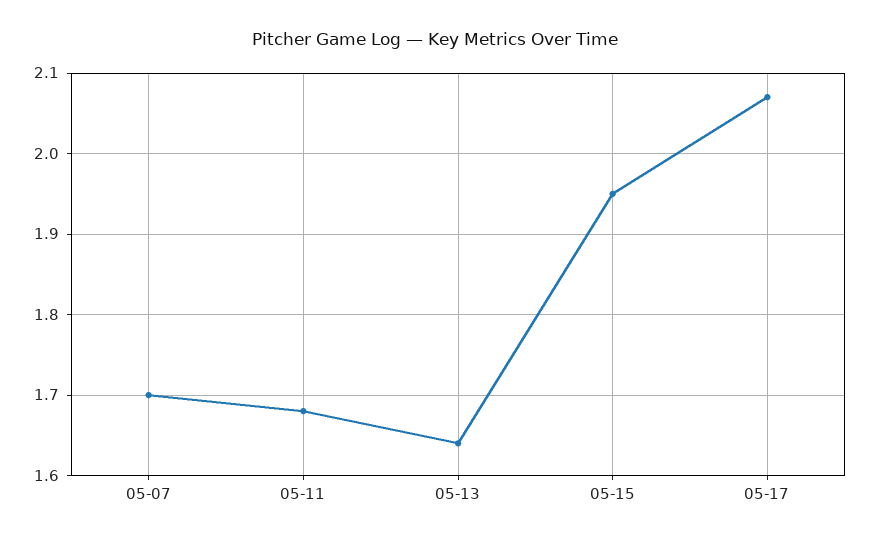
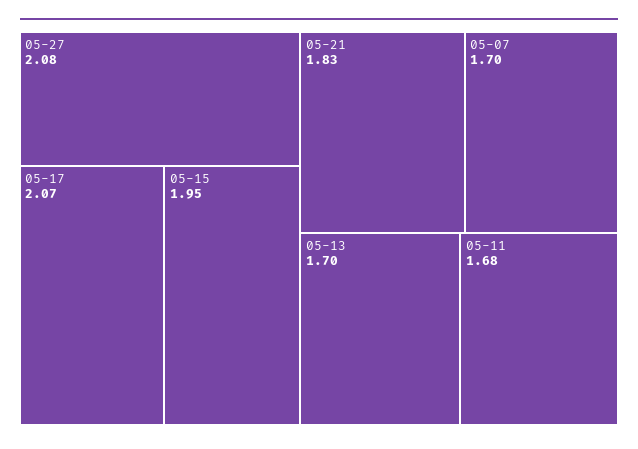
05-13: 1.64 -> 1.7
05-27: none -> 2.08
05-21: none -> 1.83

